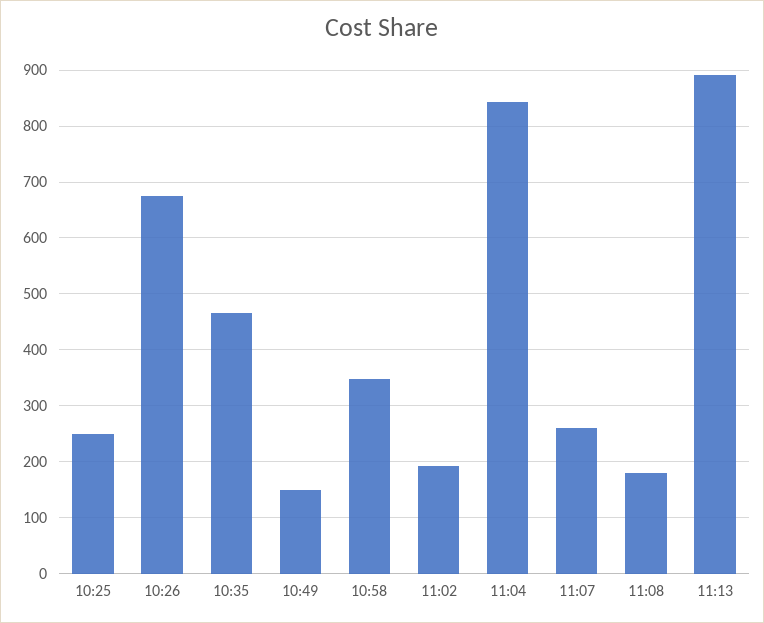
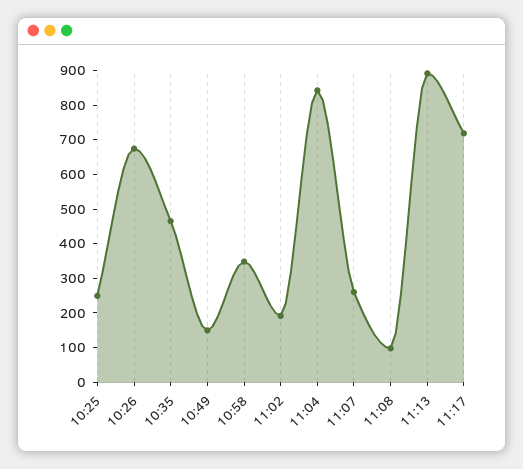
11:08: 180 -> 100
11:17: none -> 725

